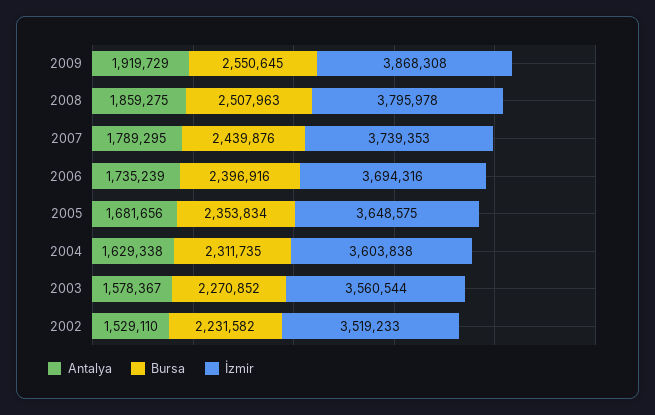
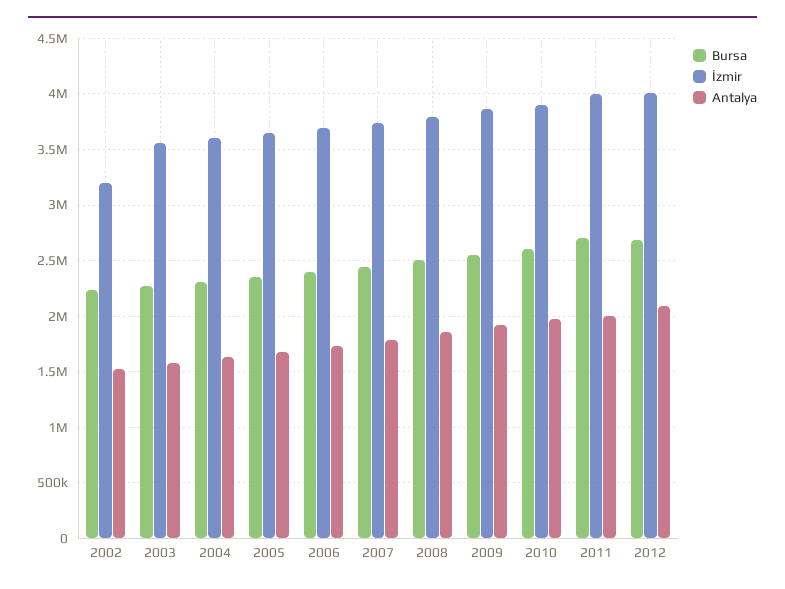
İzmir, 2002: 3519233 -> 3200000
Bursa, 2010: none -> 2600000
İzmir, 2010: none -> 3900000
Antalya, 2010: none -> 2000000
Bursa, 2011: none -> 2700000
İzmir, 2011: none -> 4000000
Antalya, 2011: none -> 2000000
Bursa, 2012: none -> 2700000
İzmir, 2012: none -> 4000000
Antalya, 2012: none -> 2100000

